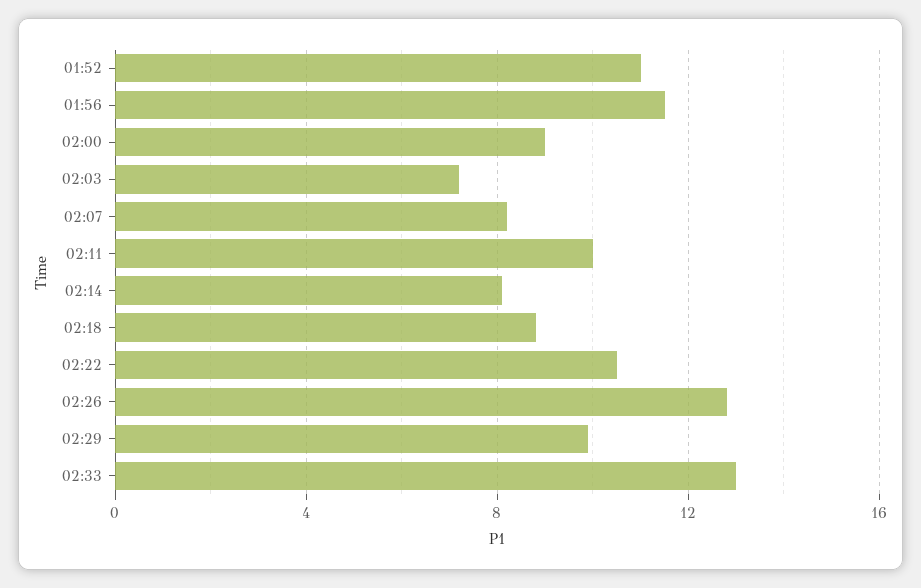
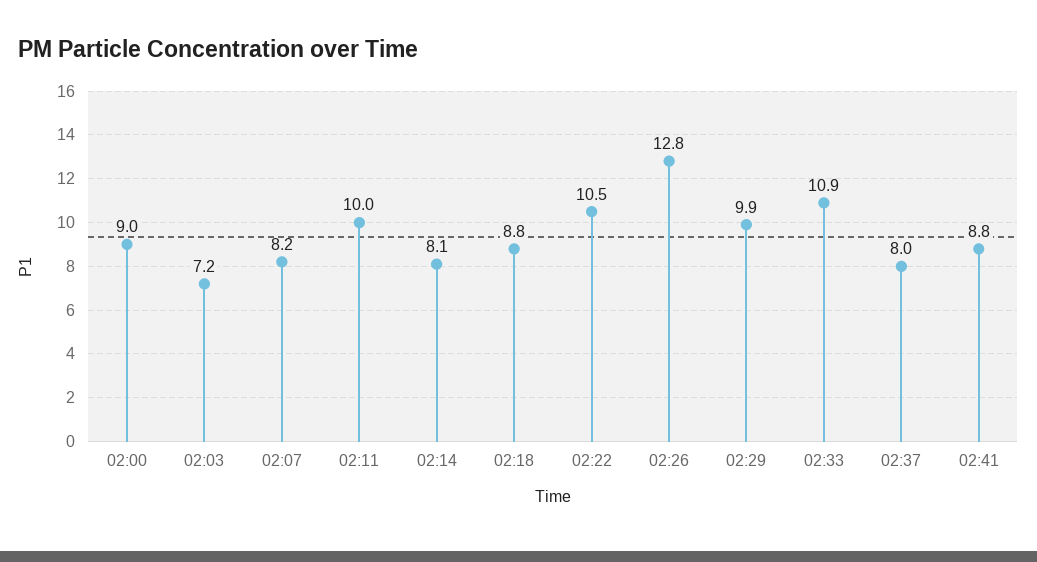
01:52: 11 -> none
01:56: 11.5 -> none
02:33: 13 -> 10.9
02:37: none -> 8
02:41: none -> 8.8

